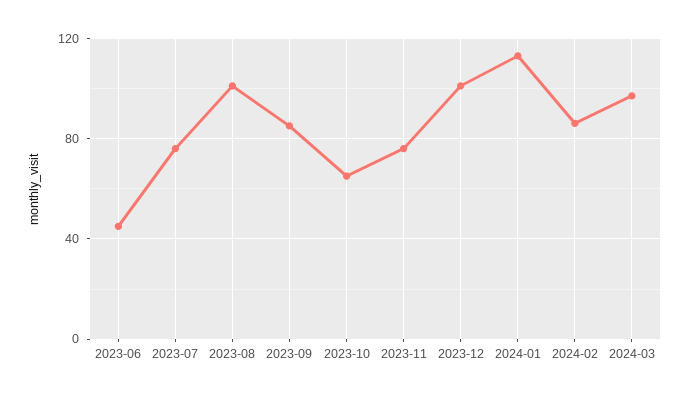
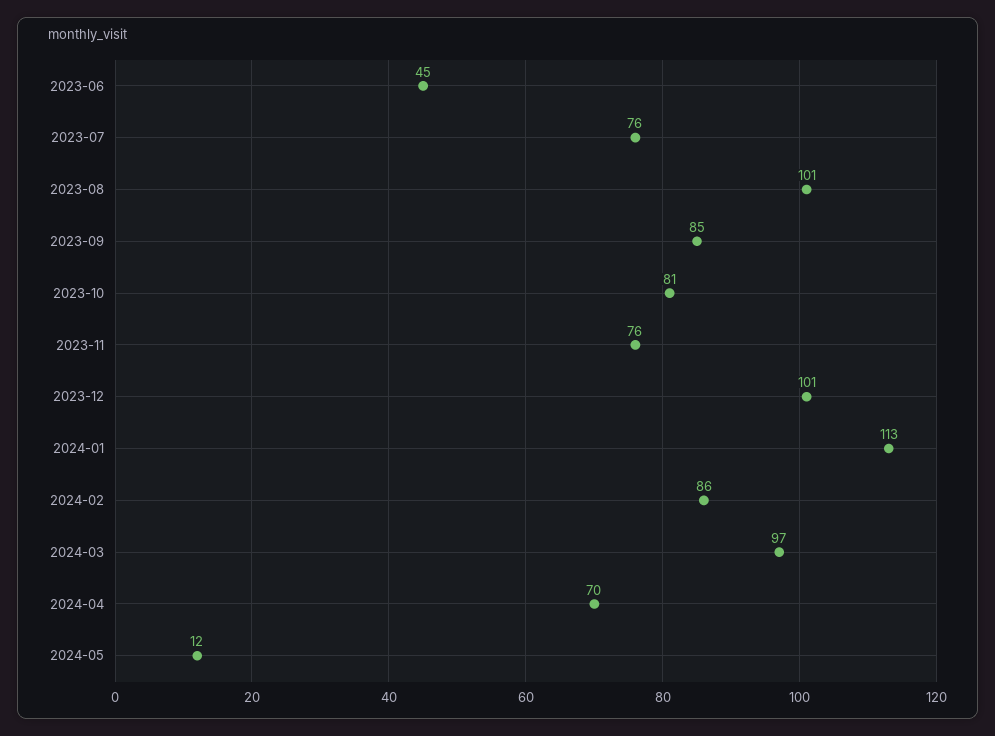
2023-10: 65 -> 81
2024-04: none -> 70
2024-05: none -> 12

